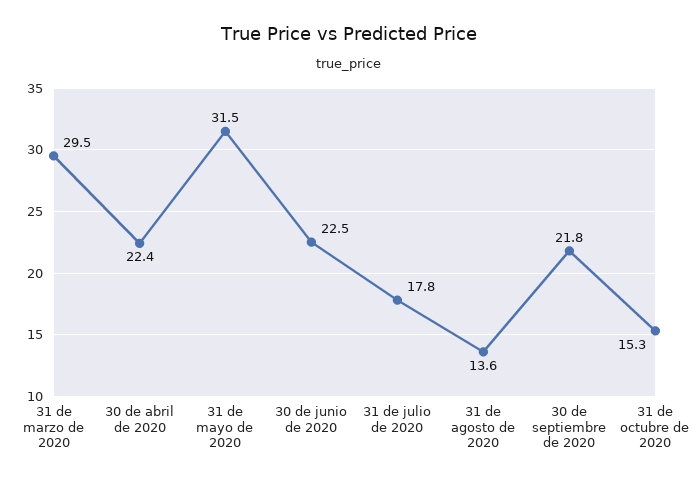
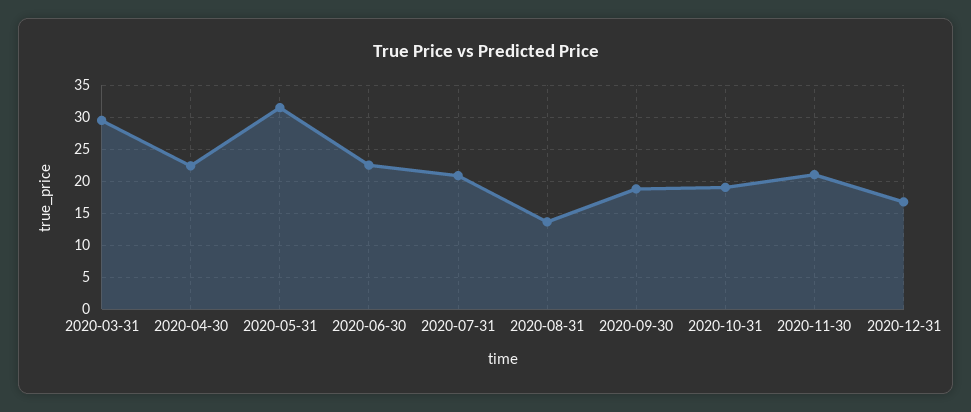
31 de julio de 2020: 17.8 -> 21
30 de septiembre de 2020: 21.8 -> 19
31 de octubre de 2020: 15.3 -> 19
2020-11-30: none -> 21
2020-12-31: none -> 17

